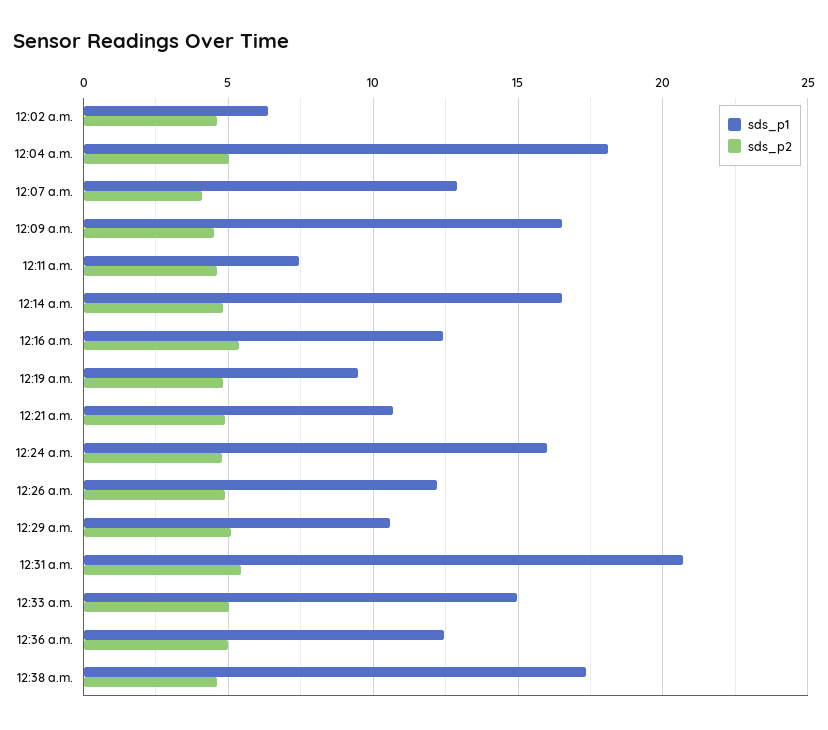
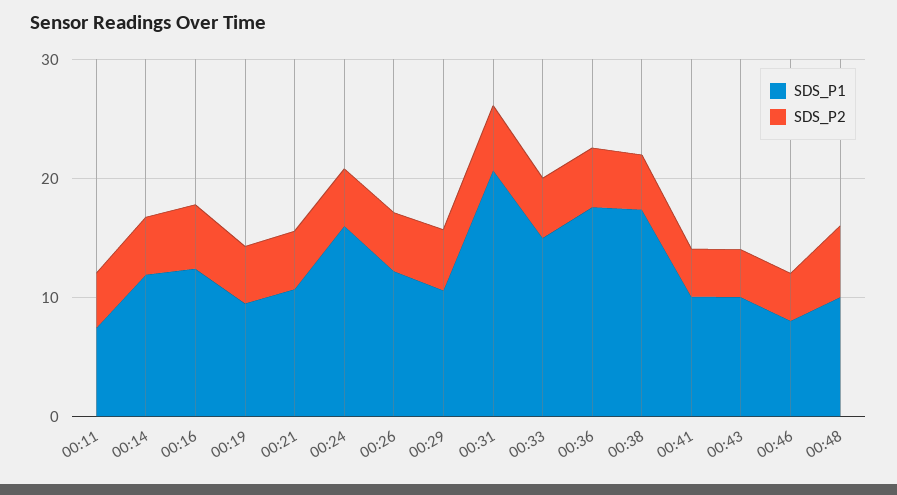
sds_p1, 12:02 a.m.: 6.5 -> none
sds_p2, 12:02 a.m.: 4.5 -> none
sds_p1, 12:04 a.m.: 18 -> none
sds_p2, 12:04 a.m.: 5 -> none
sds_p1, 12:07 a.m.: 13 -> none
sds_p2, 12:07 a.m.: 4 -> none
sds_p1, 12:09 a.m.: 16.5 -> none
sds_p2, 12:09 a.m.: 4.5 -> none
sds_p1, 12:14 a.m.: 16.5 -> 12
sds_p1, 12:36 a.m.: 12.5 -> 18
sds_p1, 00:41: none -> 10
sds_p2, 00:41: none -> 4
sds_p1, 00:43: none -> 10
sds_p2, 00:43: none -> 4
sds_p1, 00:46: none -> 8
sds_p2, 00:46: none -> 4
sds_p1, 00:48: none -> 10
sds_p2, 00:48: none -> 6

